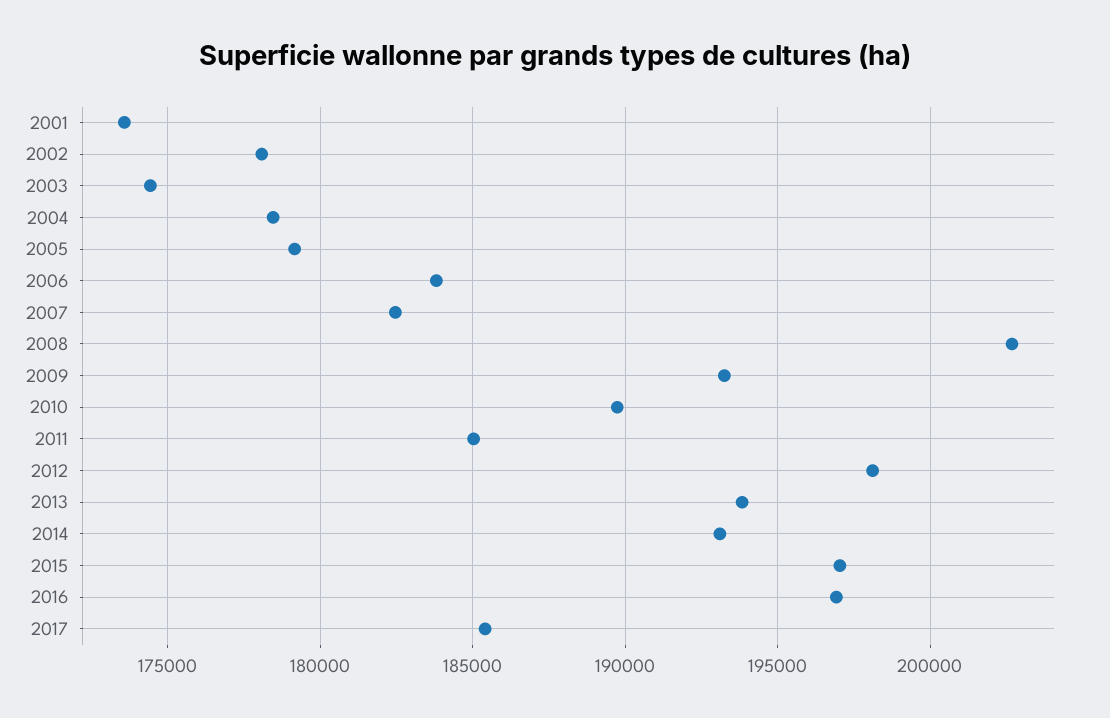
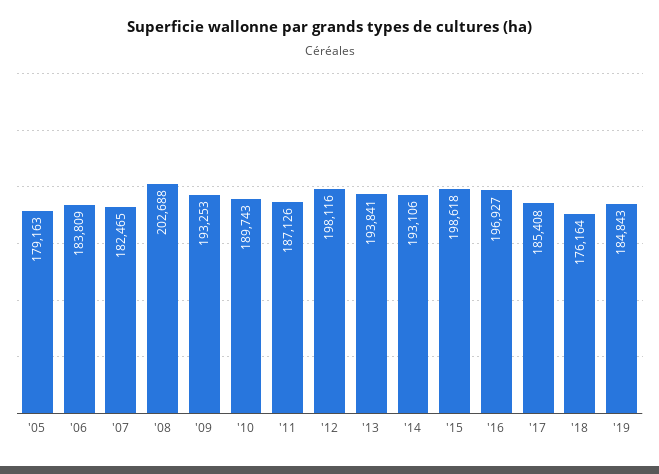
2001: 173500 -> none
2002: 178000 -> none
2003: 174500 -> none
2004: 178500 -> none
2011: 185000 -> 187126
2015: 197000 -> 198618
'18: none -> 176164
'19: none -> 184843

